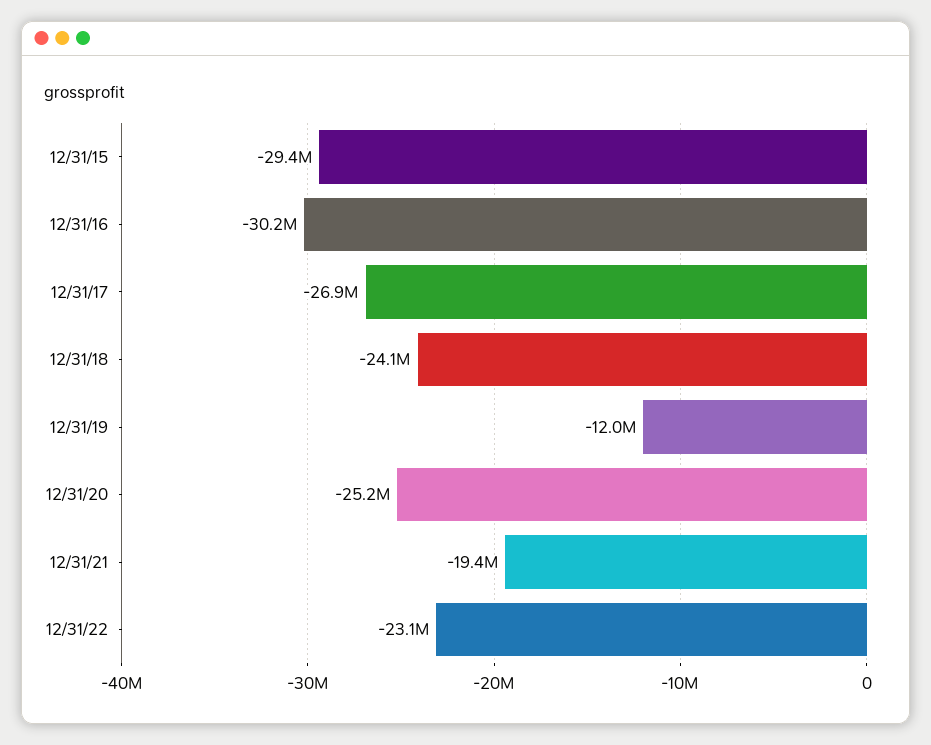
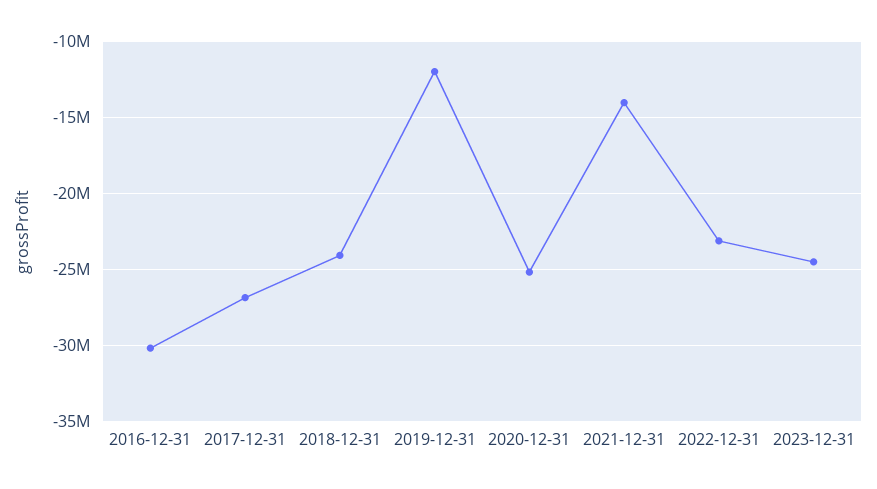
12/31/15: -29400000 -> none
12/31/21: -19400000 -> -14000000
2023-12-31: none -> -24500000

